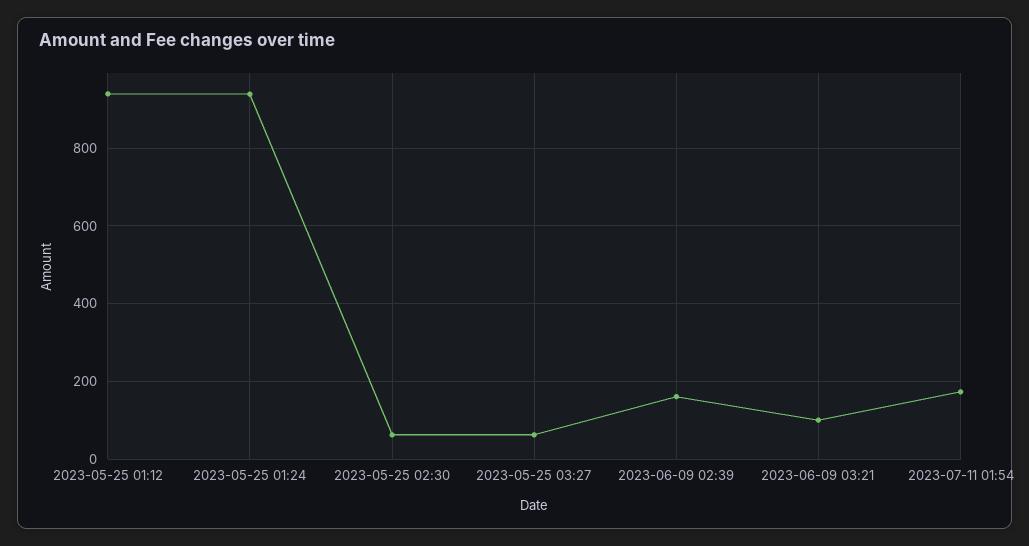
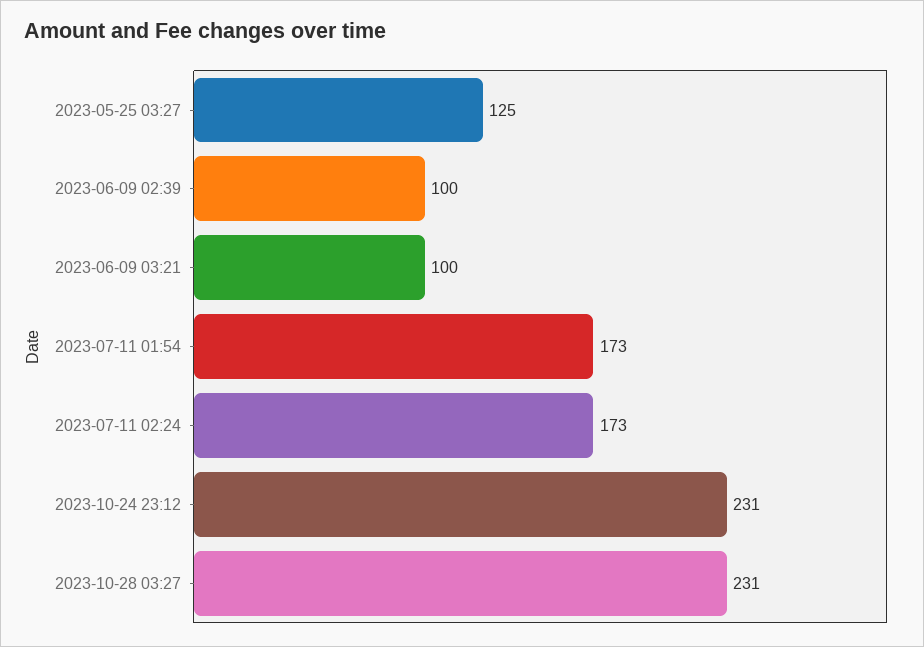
2023-05-25 01:12: 940 -> none
2023-05-25 01:24: 940 -> none
2023-05-25 02:30: 60 -> none
2023-05-25 03:27: 60 -> 125
2023-06-09 02:39: 160 -> 100
2023-07-11 02:24: none -> 173
2023-10-24 23:12: none -> 231
2023-10-28 03:27: none -> 231

